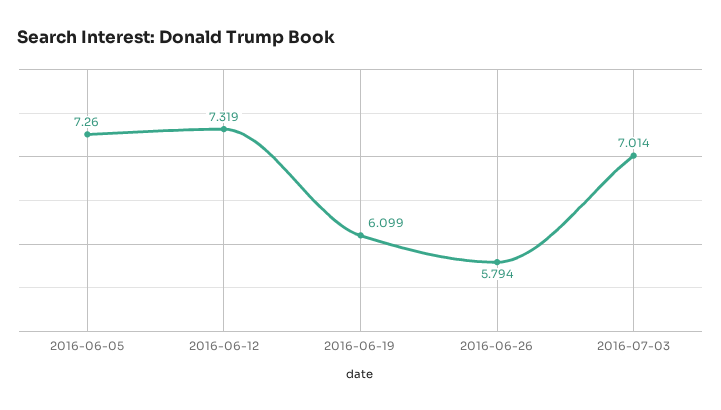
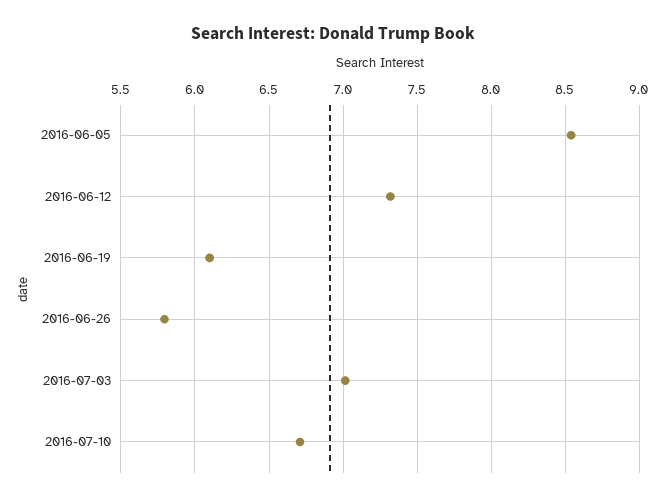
2016-06-05: 7.26 -> 8.55
2016-07-10: none -> 6.7

